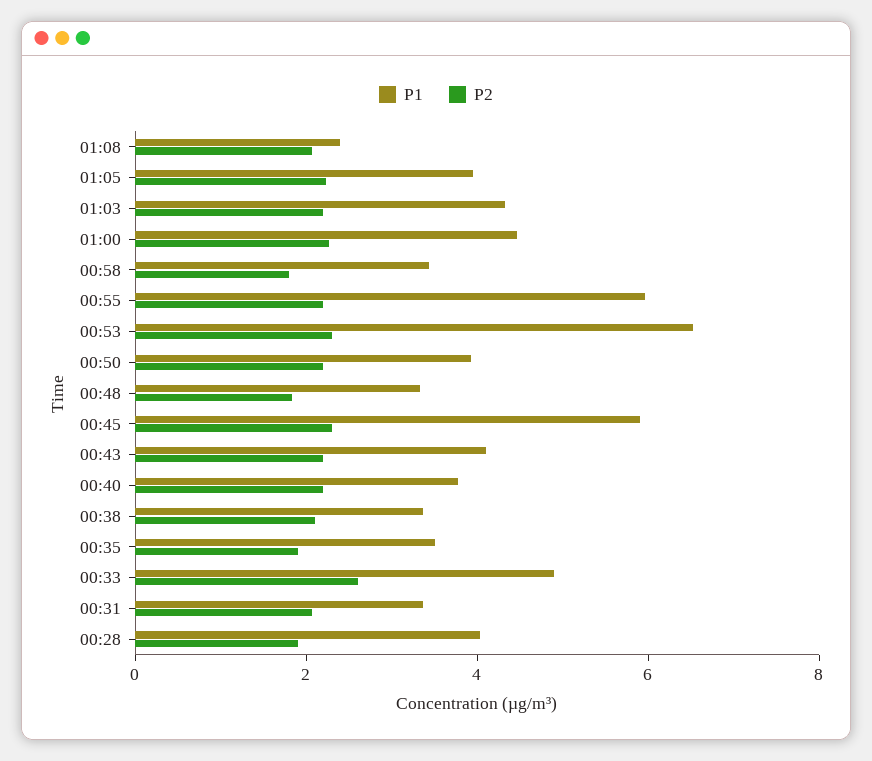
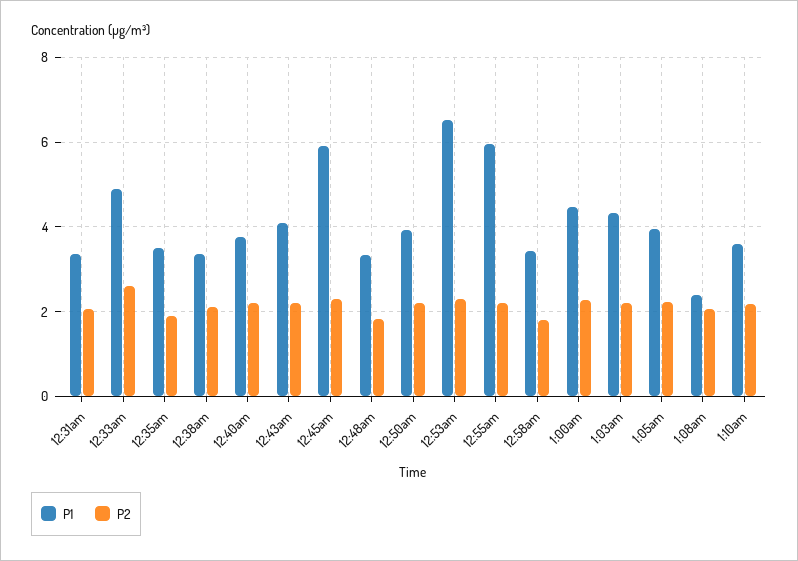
P1, 00:28: 4 -> none
P2, 00:28: 2 -> none
P1, 1:10am: none -> 3.6
P2, 1:10am: none -> 2.2

